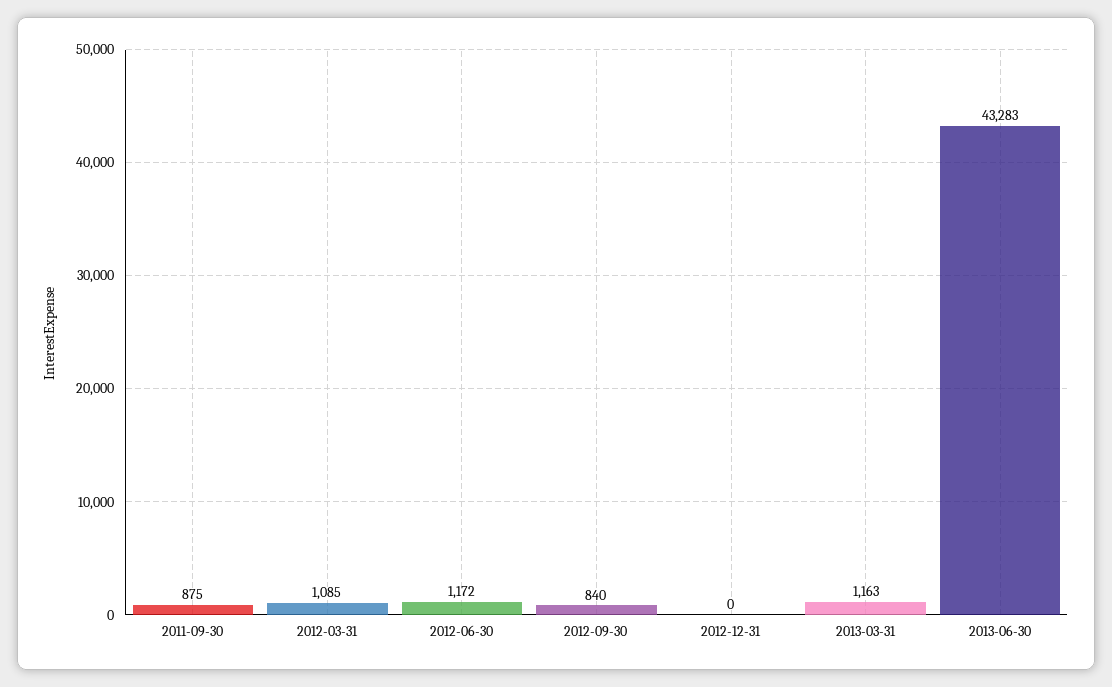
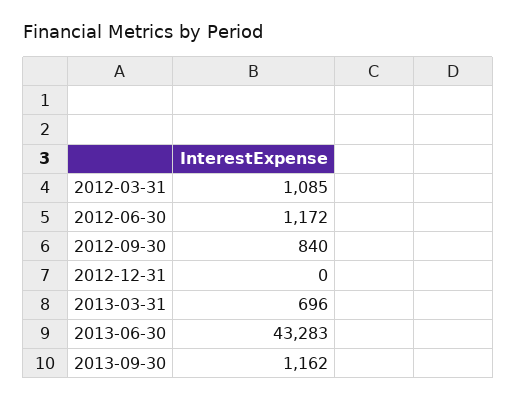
2011-09-30: 875 -> none
2013-03-31: 1163 -> 696
2013-09-30: none -> 1162

